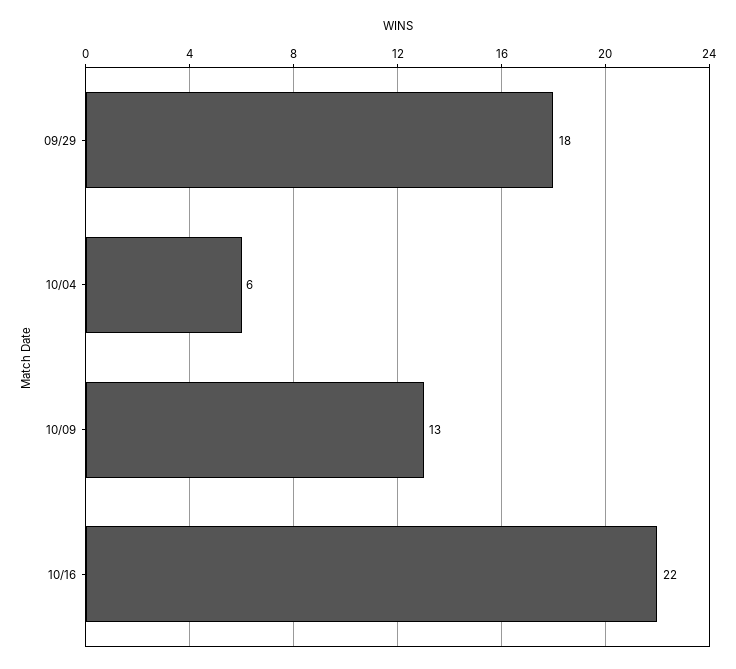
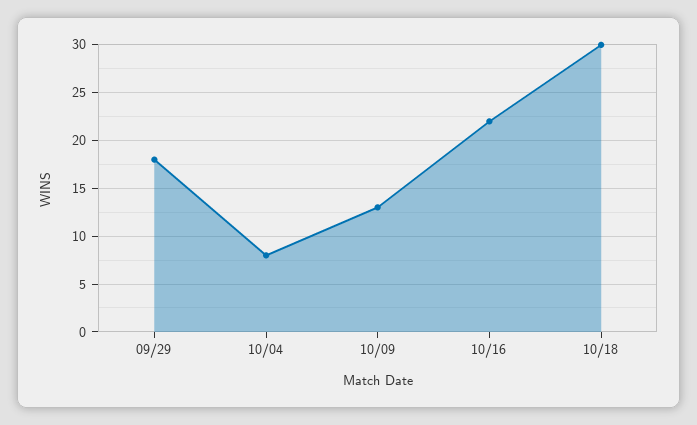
10/04: 6 -> 8
10/18: none -> 30

